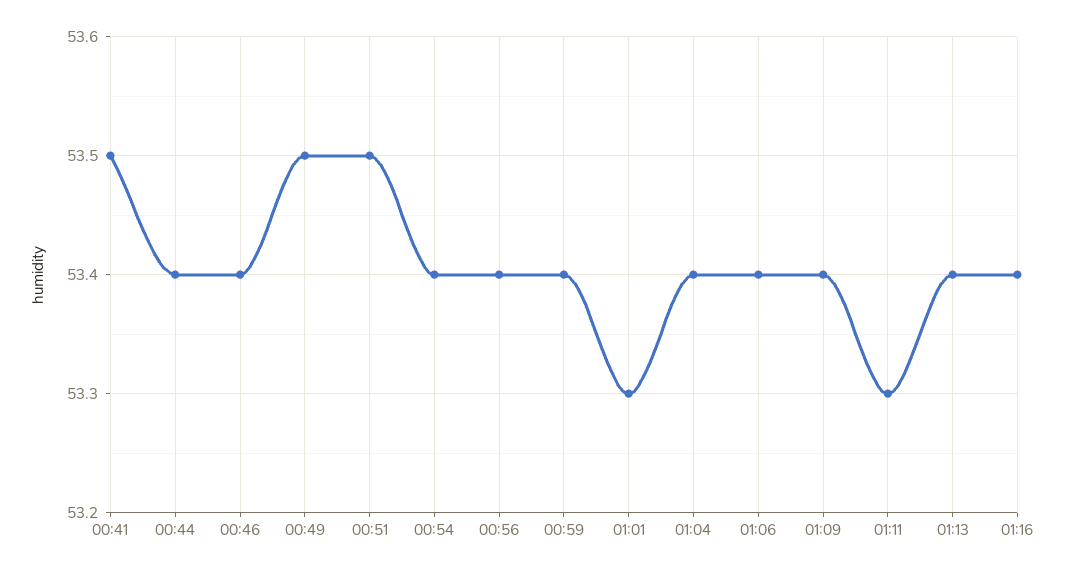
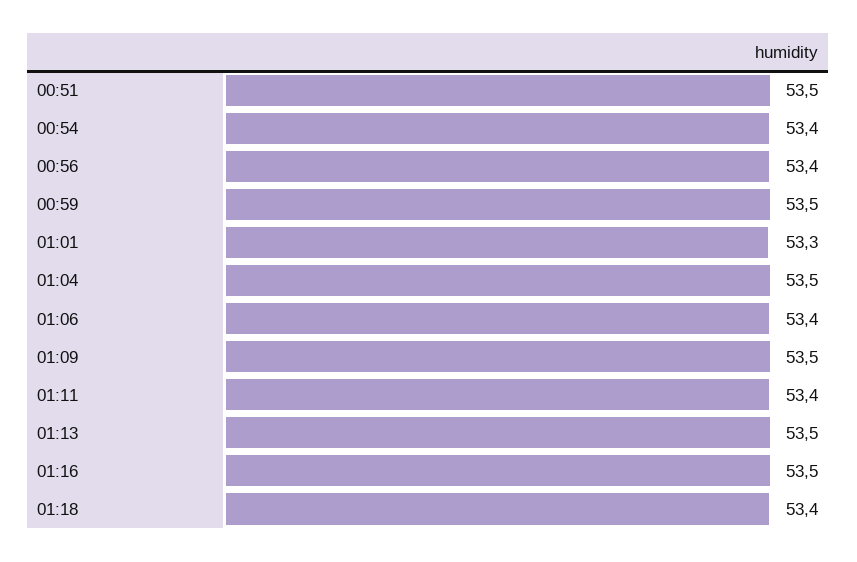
00:41: 53.5 -> none
00:44: 53.4 -> none
00:46: 53.4 -> none
00:49: 53.5 -> none
00:59: 53.4 -> 53.5
01:04: 53.4 -> 53.5
01:09: 53.4 -> 53.5
01:11: 53.3 -> 53.4
01:13: 53.4 -> 53.5
01:16: 53.4 -> 53.5
01:18: none -> 53.4

